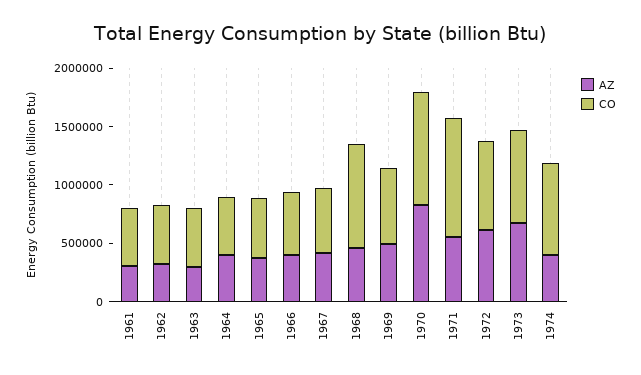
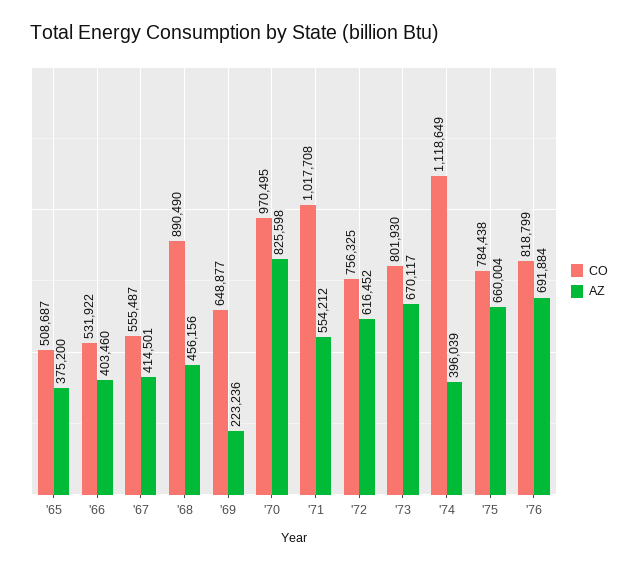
AZ, 1961: 300000 -> none
CO, 1961: 500000 -> none
AZ, 1962: 300000 -> none
CO, 1962: 500000 -> none
AZ, 1963: 300000 -> none
CO, 1963: 500000 -> none
AZ, 1964: 400000 -> none
CO, 1964: 500000 -> none
AZ, 1969: 500000 -> 223236
CO, 1974: 800000 -> 1118649
CO, '75: none -> 784438
AZ, '75: none -> 660004
CO, '76: none -> 818799
AZ, '76: none -> 691884

